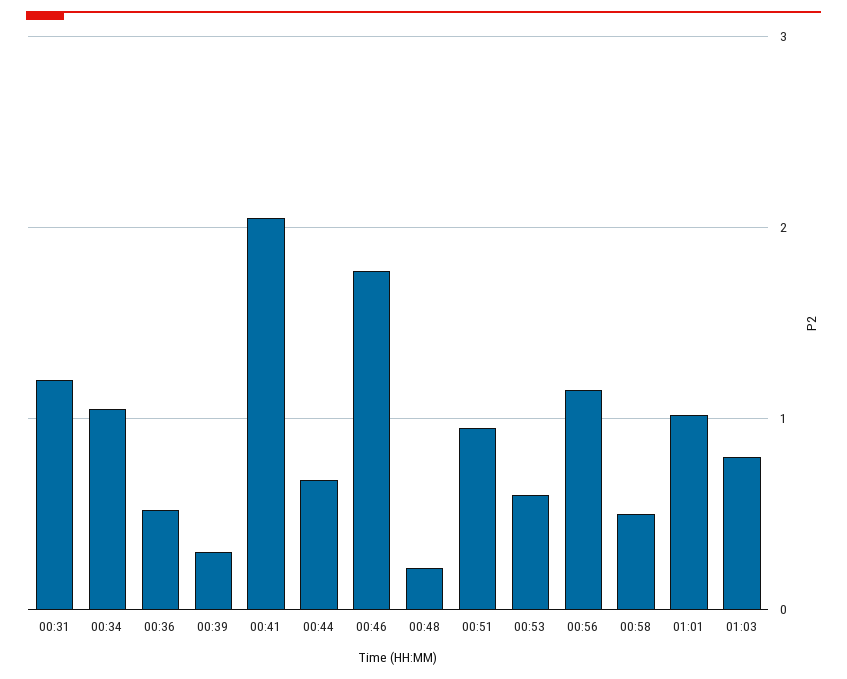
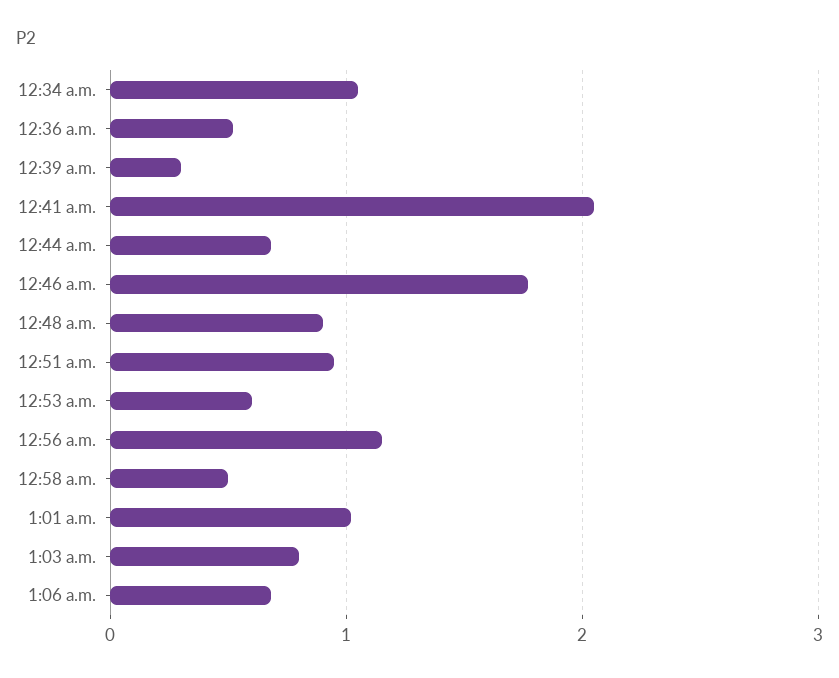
00:31: 1.2 -> none
00:48: 0.2 -> 0.9
1:06 a.m.: none -> 0.7

